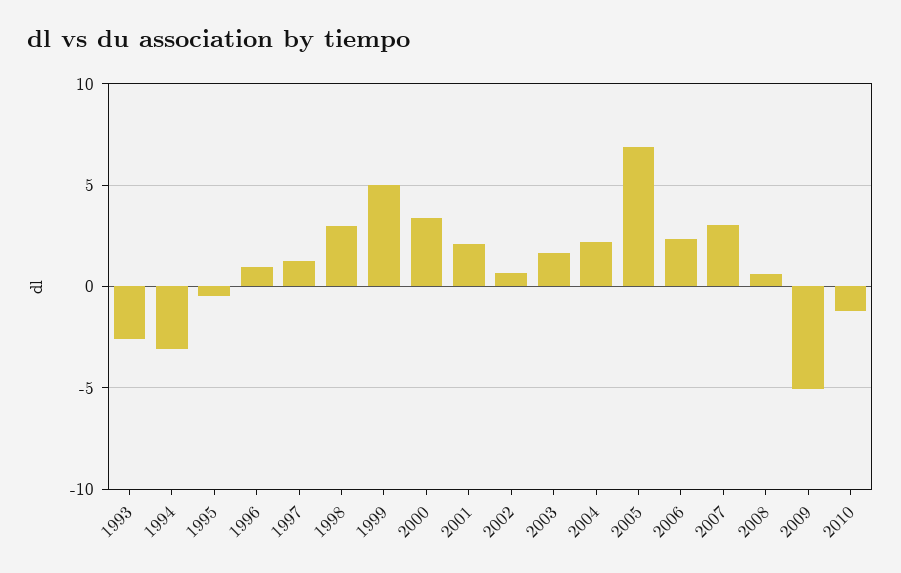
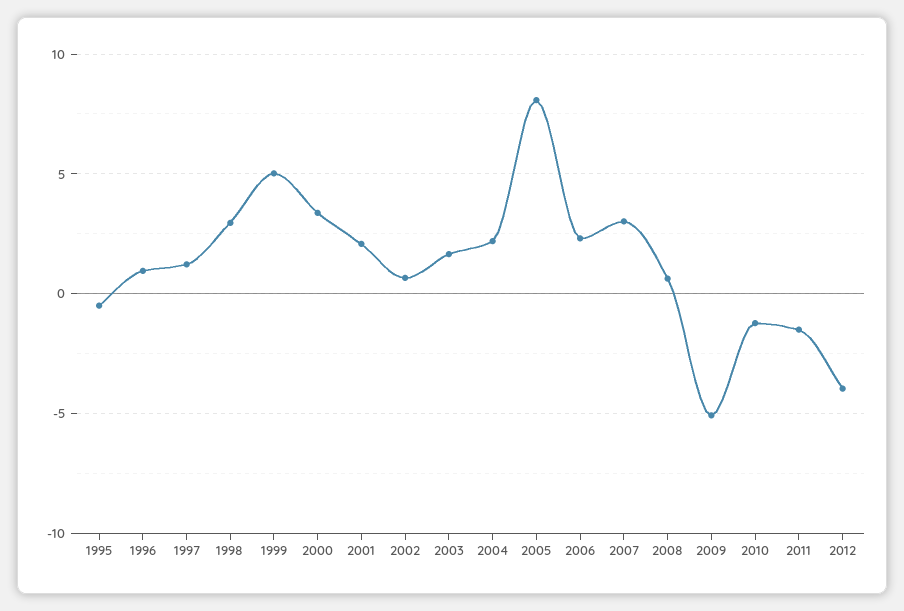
1993: -2.5 -> none
1994: -3 -> none
2005: 7 -> 8
2011: none -> -1.5
2012: none -> -4

